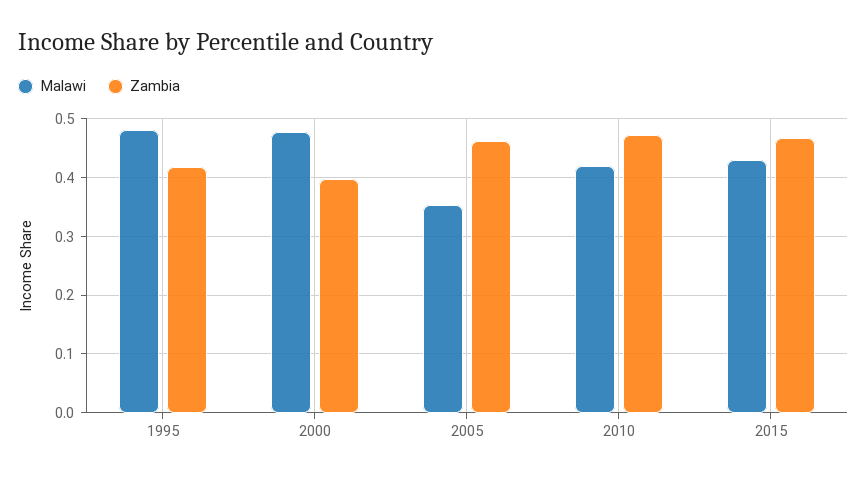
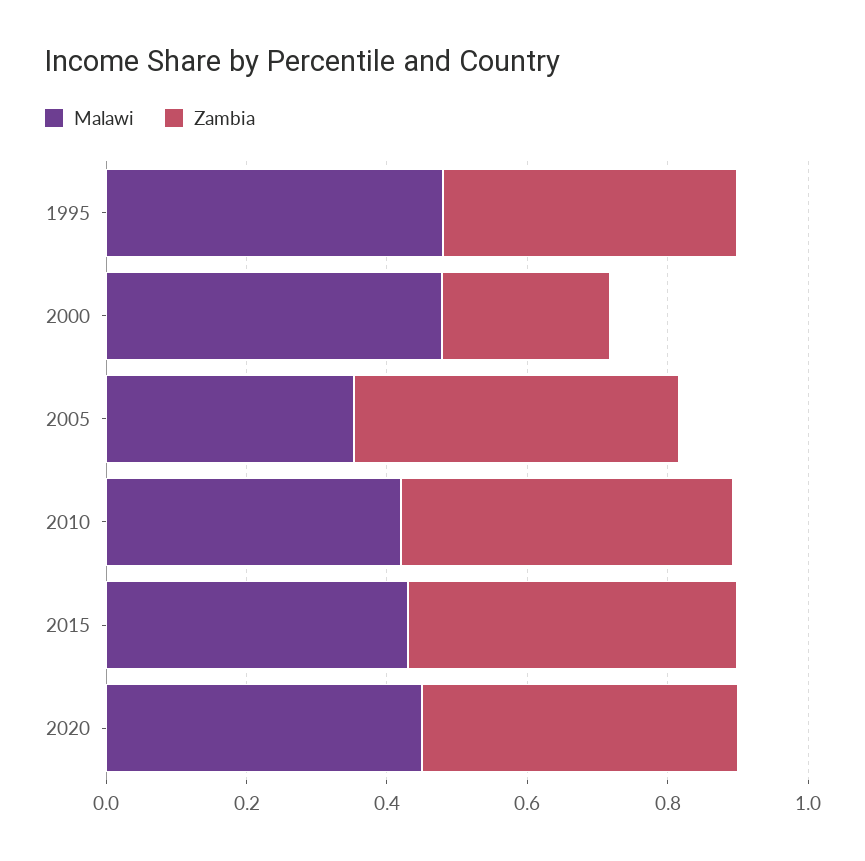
Zambia, 2000: 0.4 -> 0.25
Malawi, 2020: none -> 0.45
Zambia, 2020: none -> 0.45

